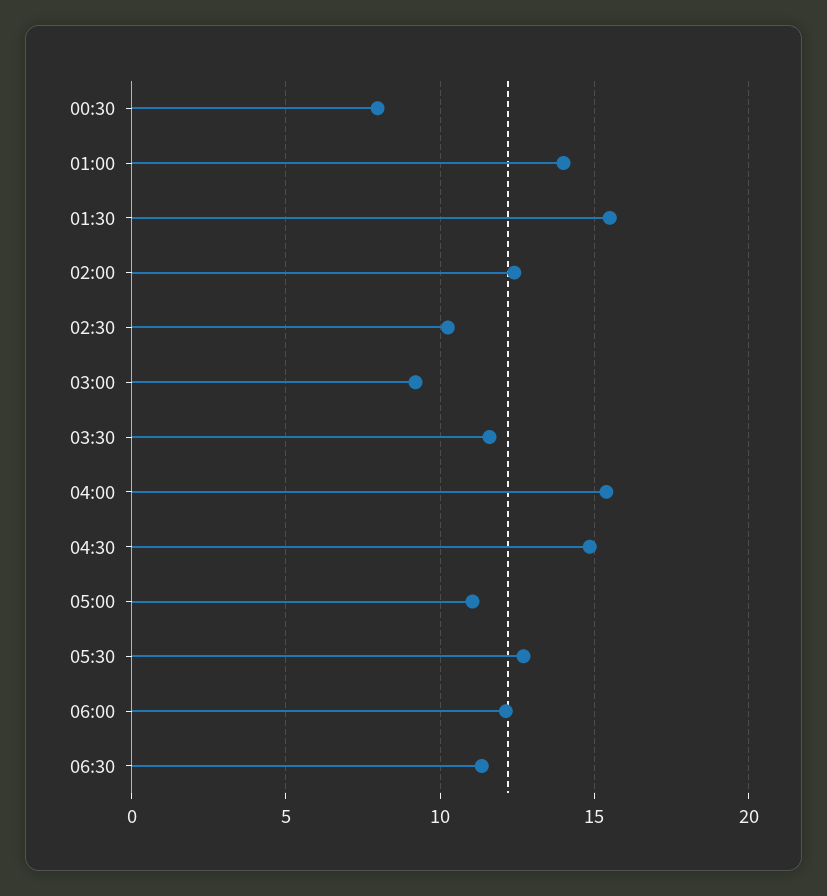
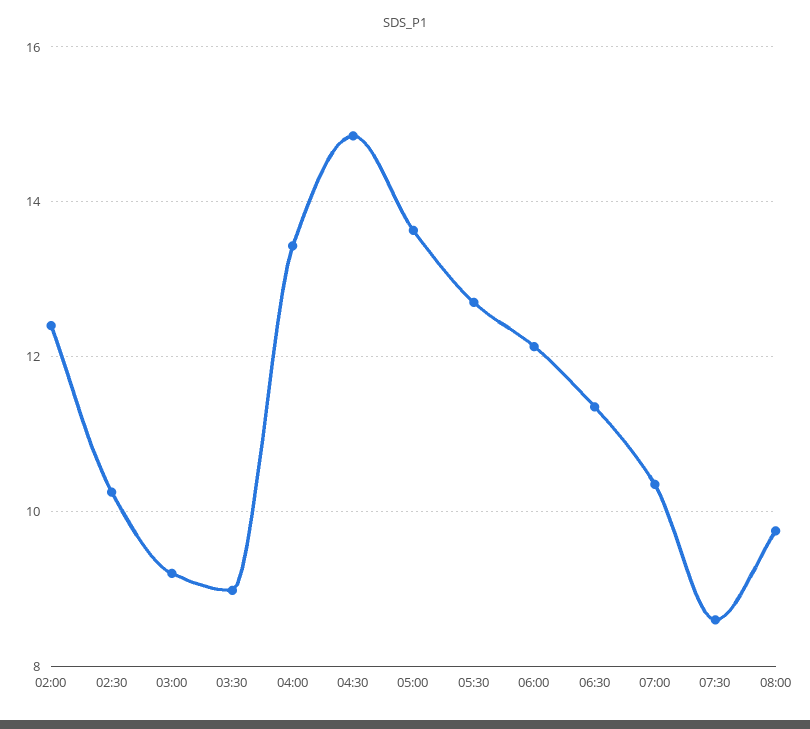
00:30: 8 -> none
01:00: 14 -> none
01:30: 15.5 -> none
03:30: 11.5 -> 9
04:00: 15.5 -> 13.4
05:00: 11 -> 13.6
07:00: none -> 10.4
07:30: none -> 8.6
08:00: none -> 9.8

